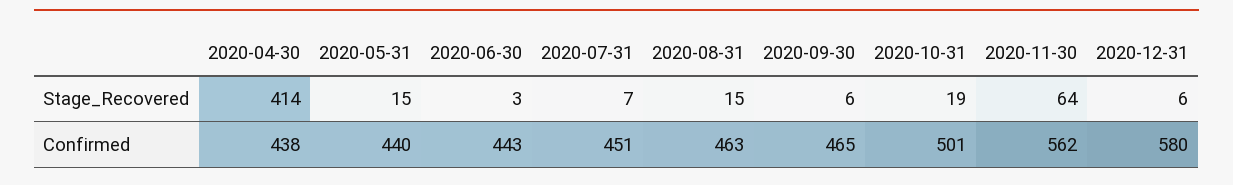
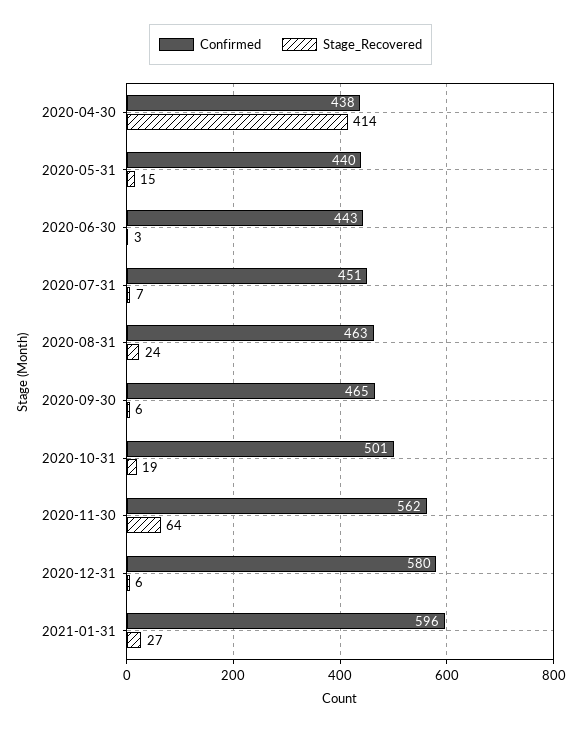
Stage_Recovered, 2020-08-31: 15 -> 24
Confirmed, 2021-01-31: none -> 596
Stage_Recovered, 2021-01-31: none -> 27

